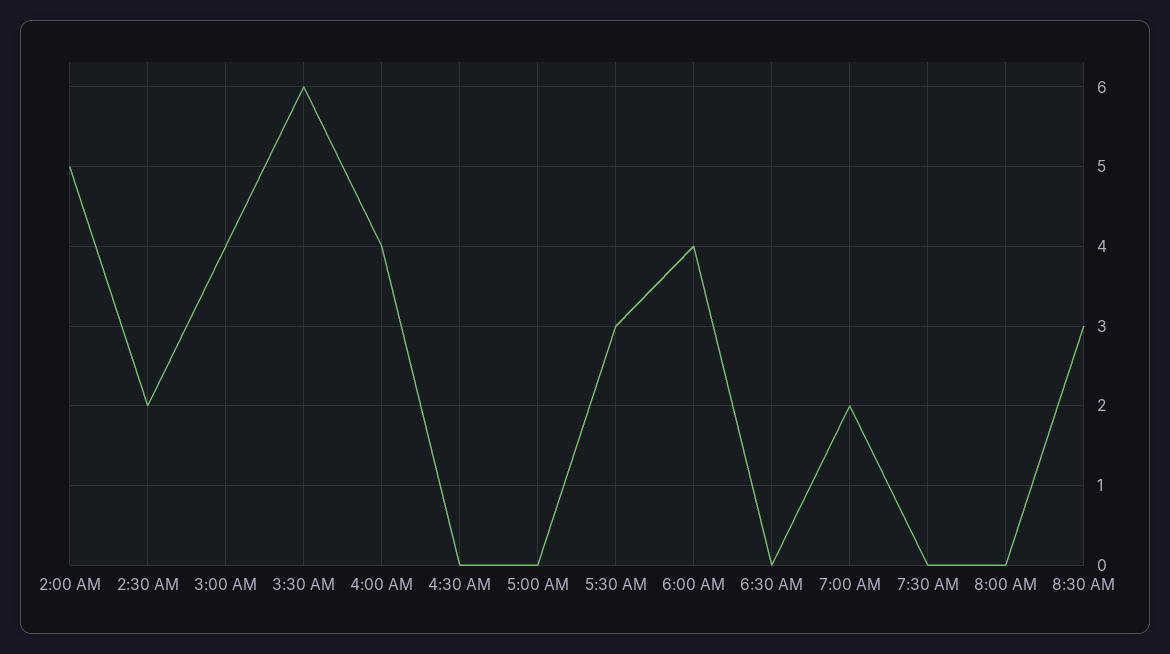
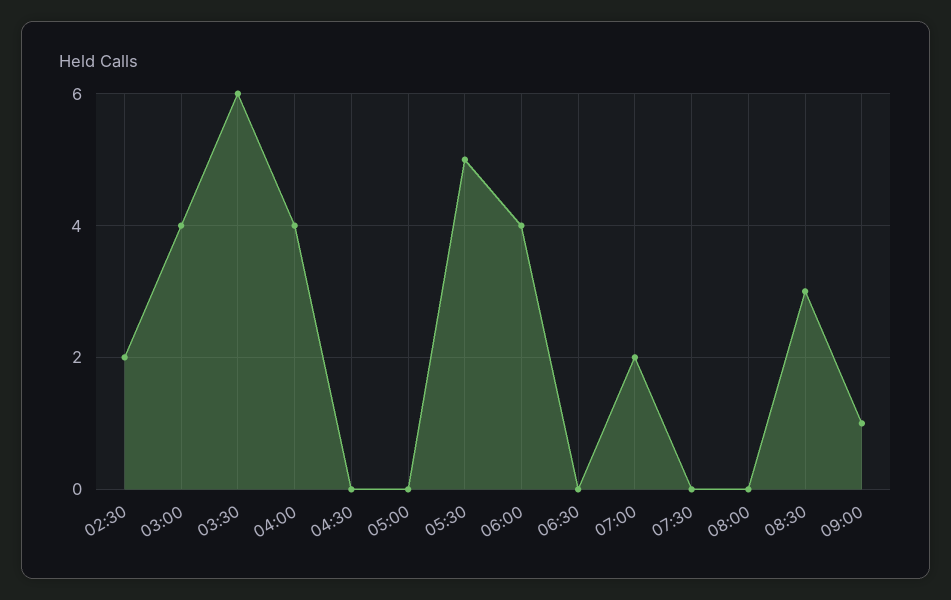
2:00 AM: 5 -> none
5:30 AM: 3 -> 5
09:00: none -> 1

